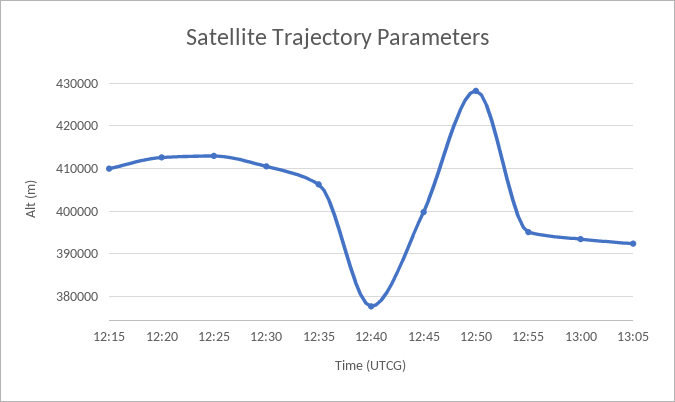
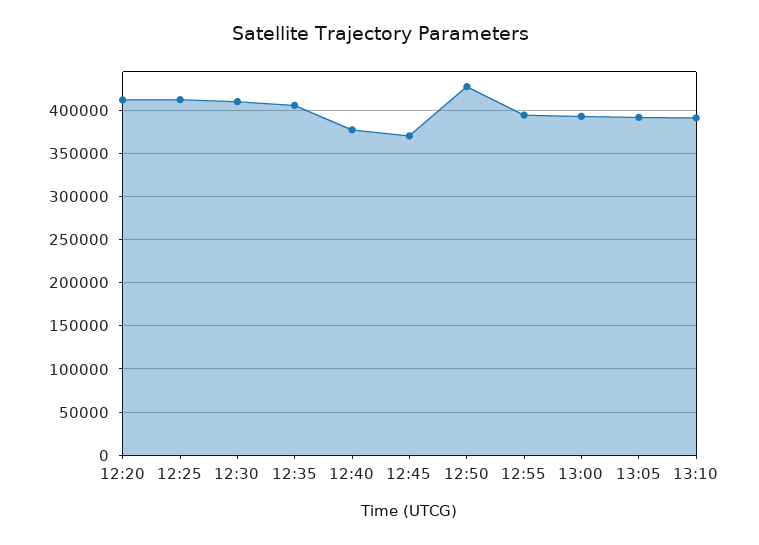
12:15: 410000 -> none
12:45: 400000 -> 370000
13:10: none -> 390000

